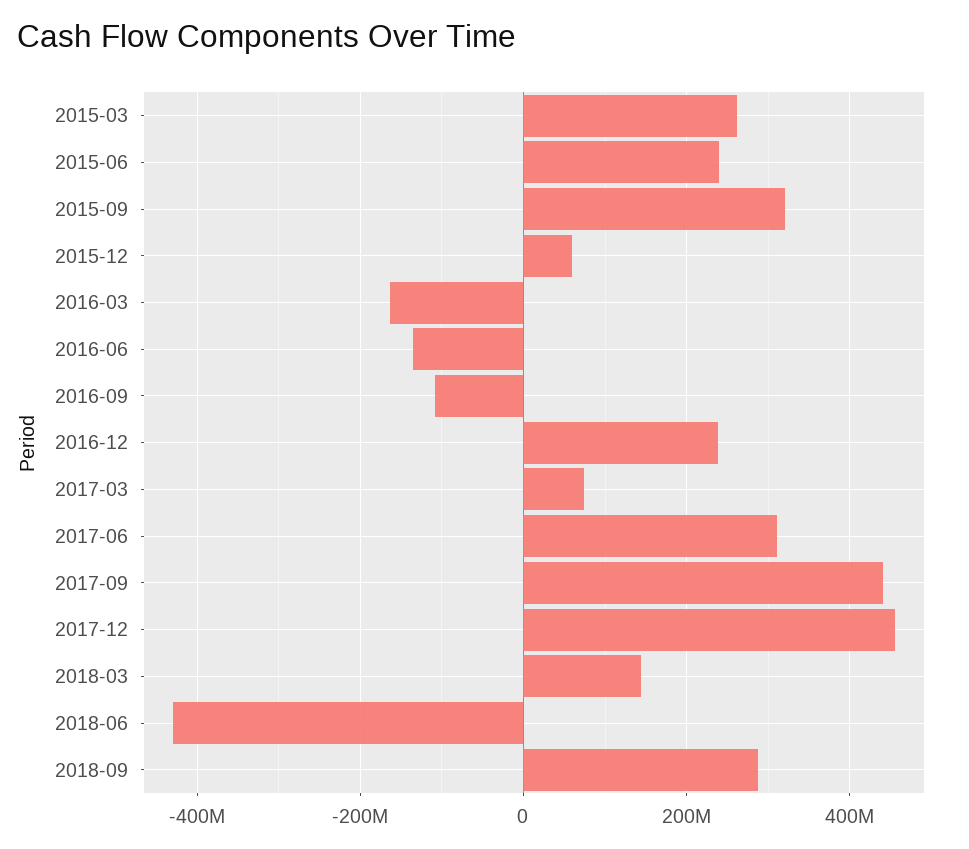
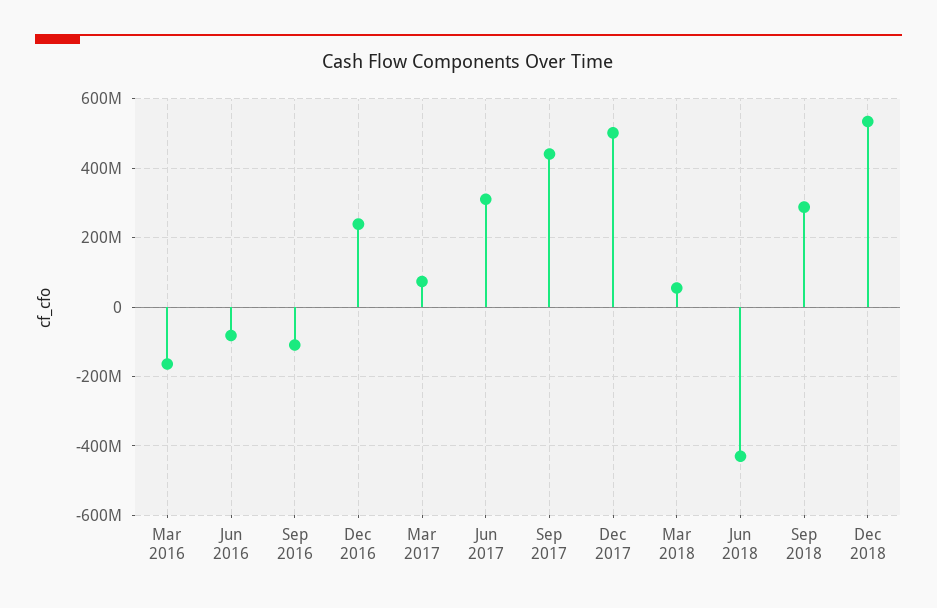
2015-03: 260000000 -> none
2015-06: 240000000 -> none
2015-09: 320000000 -> none
2015-12: 60000000 -> none
2016-06: -140000000 -> -80000000
2017-12: 460000000 -> 500000000
2018-03: 140000000 -> 60000000
Dec 2018: none -> 540000000

